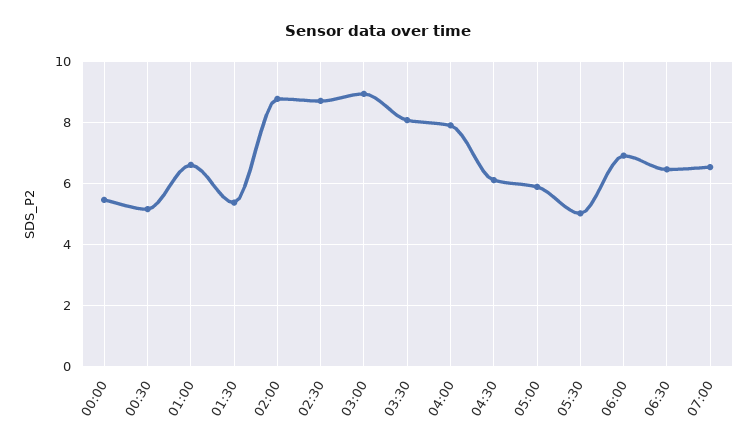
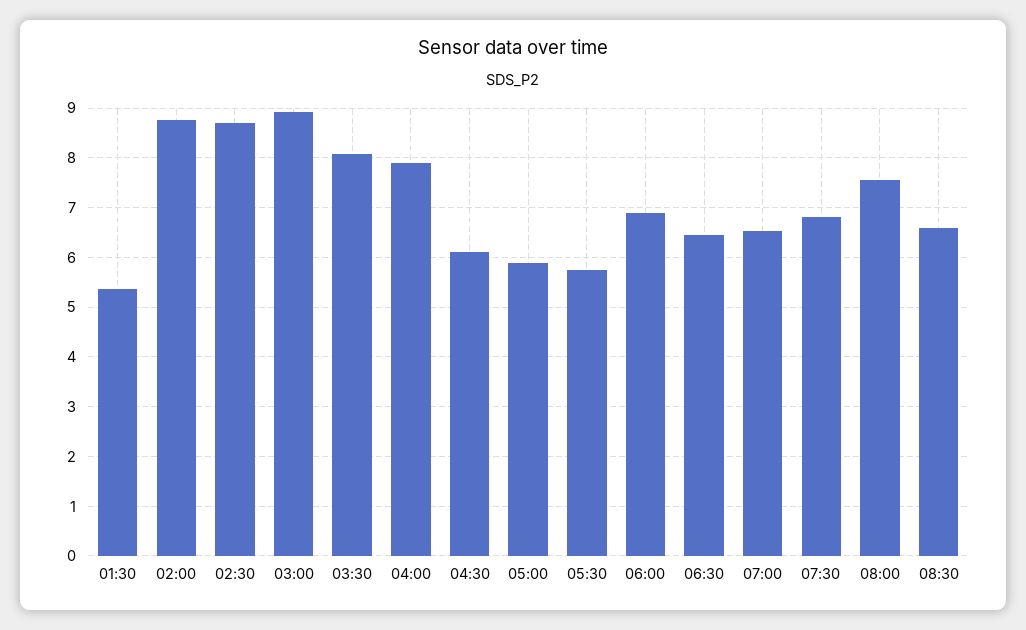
00:00: 5.4 -> none
00:30: 5.2 -> none
01:00: 6.6 -> none
05:30: 5 -> 5.8
07:30: none -> 6.8
08:00: none -> 7.6
08:30: none -> 6.6

